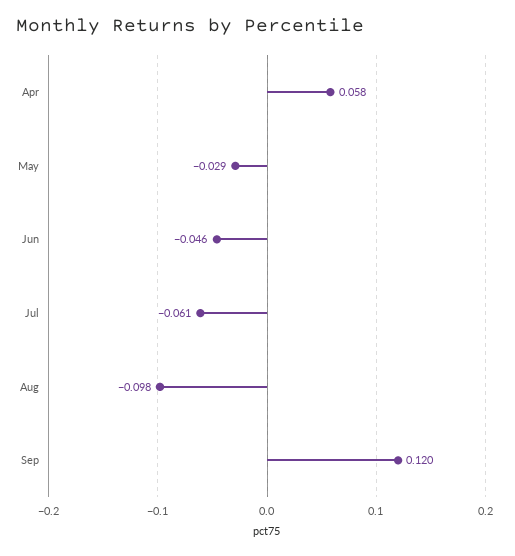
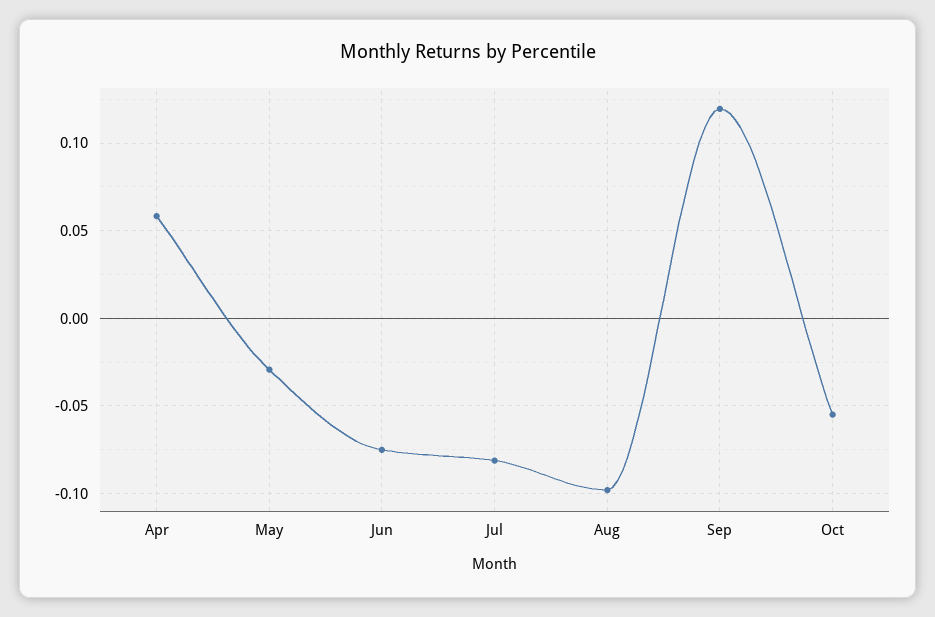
Jun: -0.046 -> -0.075
Jul: -0.061 -> -0.08
Oct: none -> -0.055

